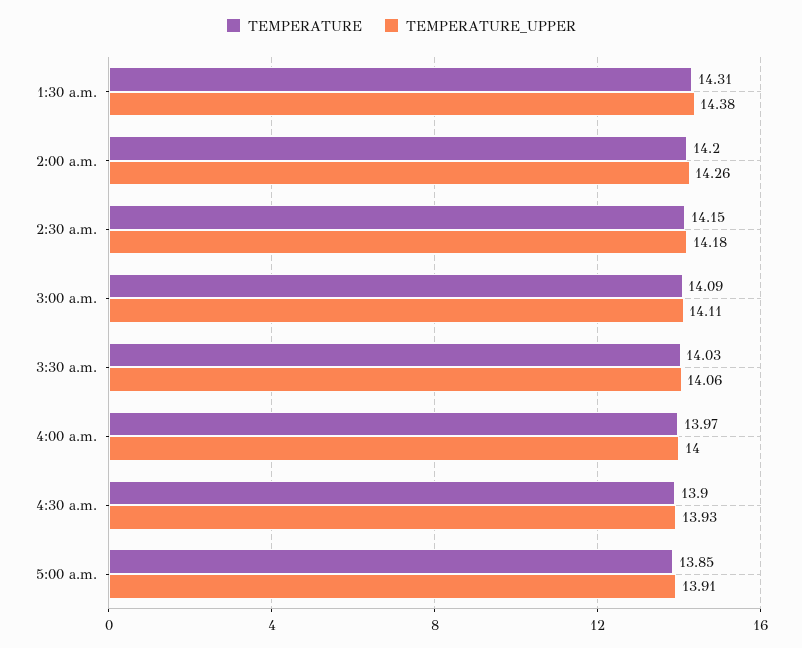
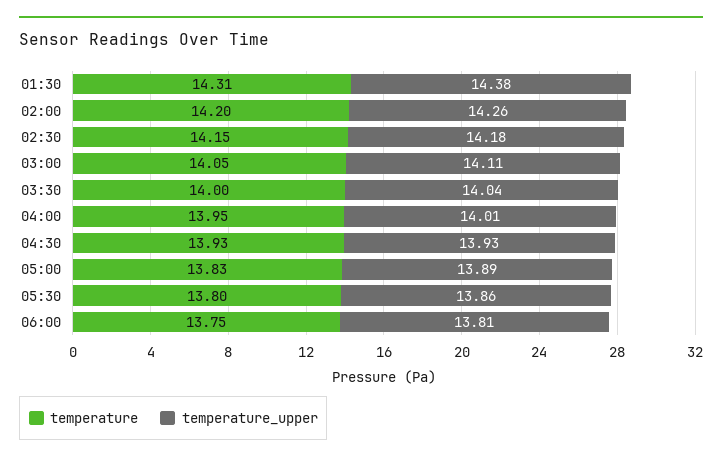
TEMPERATURE, 3:00 a.m.: 14.09 -> 14.05
TEMPERATURE, 3:30 a.m.: 14.03 -> 14
TEMPERATURE_UPPER, 3:30 a.m.: 14.06 -> 14.04
TEMPERATURE, 4:00 a.m.: 13.97 -> 13.95
TEMPERATURE_UPPER, 4:00 a.m.: 14 -> 14.01
TEMPERATURE, 4:30 a.m.: 13.9 -> 13.93
TEMPERATURE, 5:00 a.m.: 13.85 -> 13.83
TEMPERATURE_UPPER, 5:00 a.m.: 13.91 -> 13.89
TEMPERATURE, 05:30: none -> 13.8
TEMPERATURE_UPPER, 05:30: none -> 13.86
TEMPERATURE, 06:00: none -> 13.75
TEMPERATURE_UPPER, 06:00: none -> 13.81

